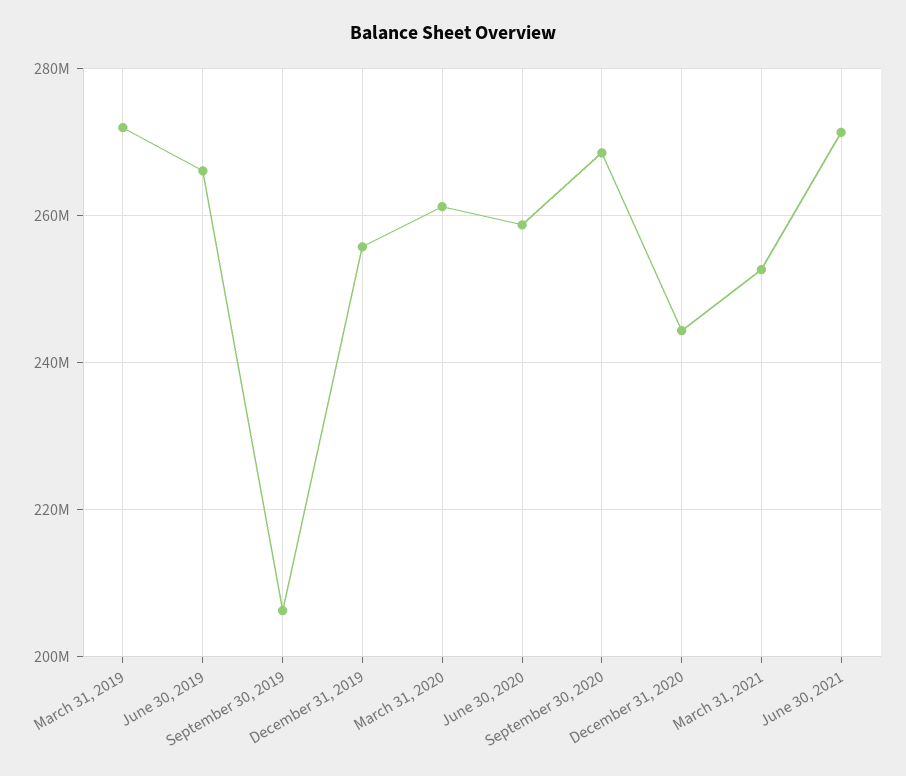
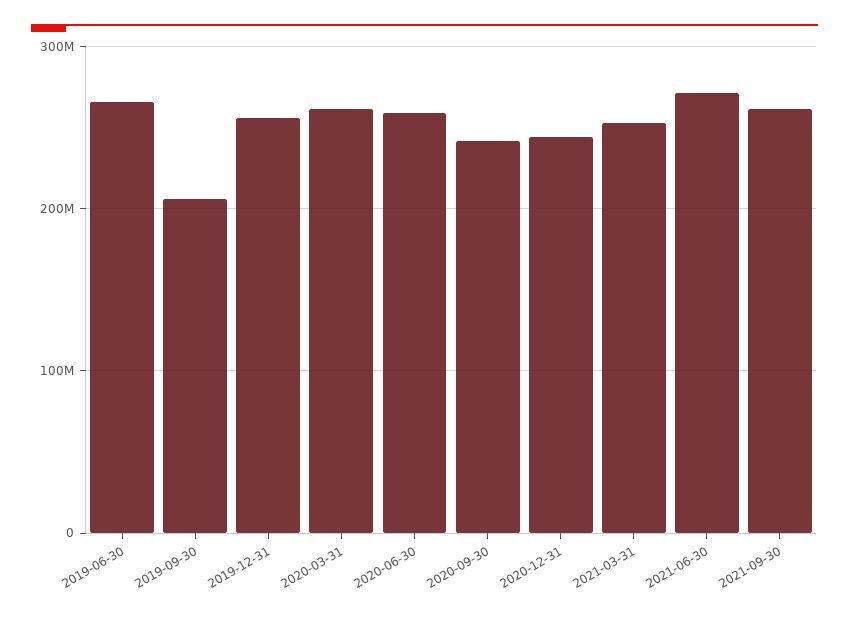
March 31, 2019: 272000000 -> none
September 30, 2020: 268000000 -> 240000000
2021-09-30: none -> 260000000

